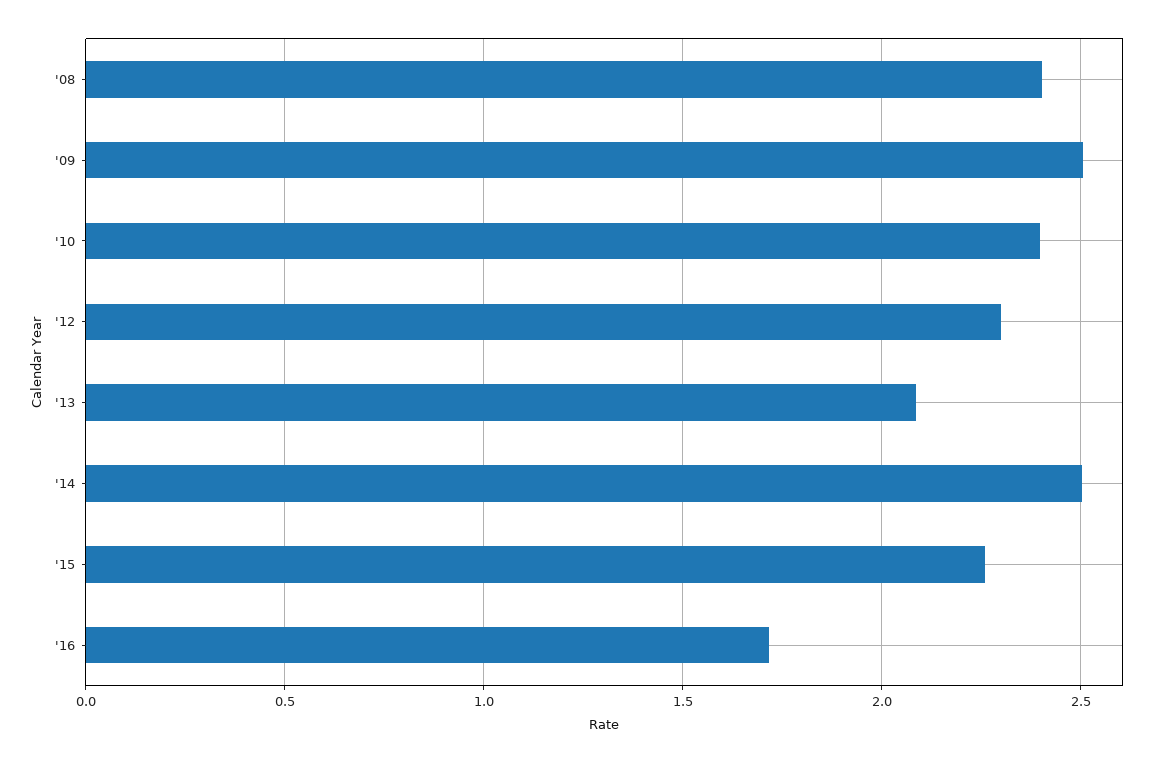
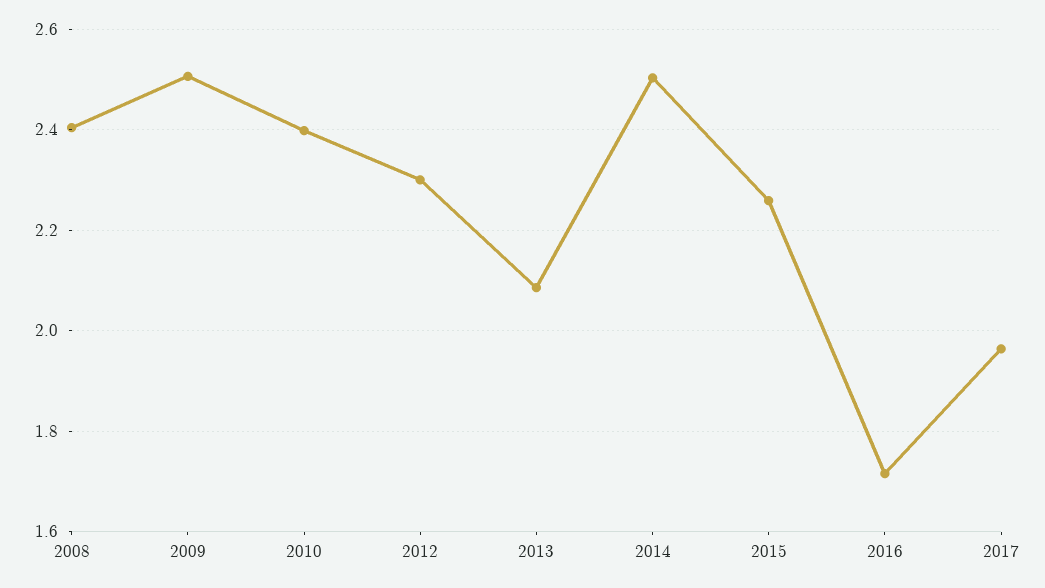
2017: none -> 1.96

